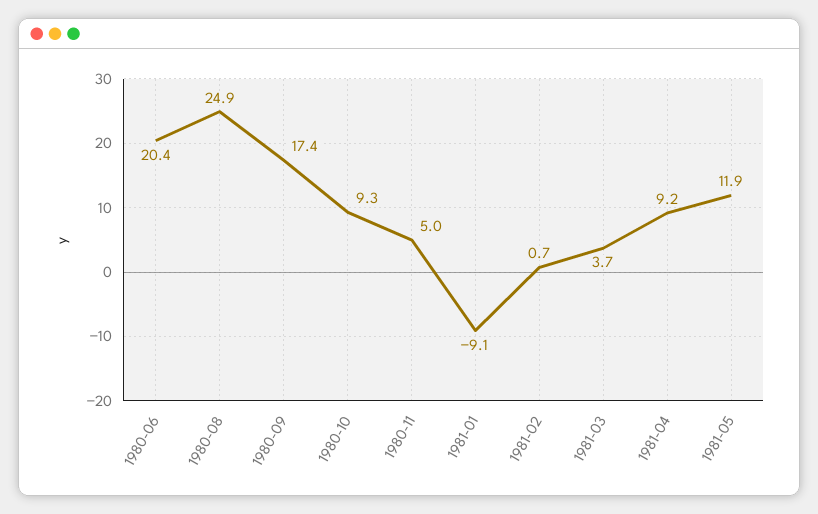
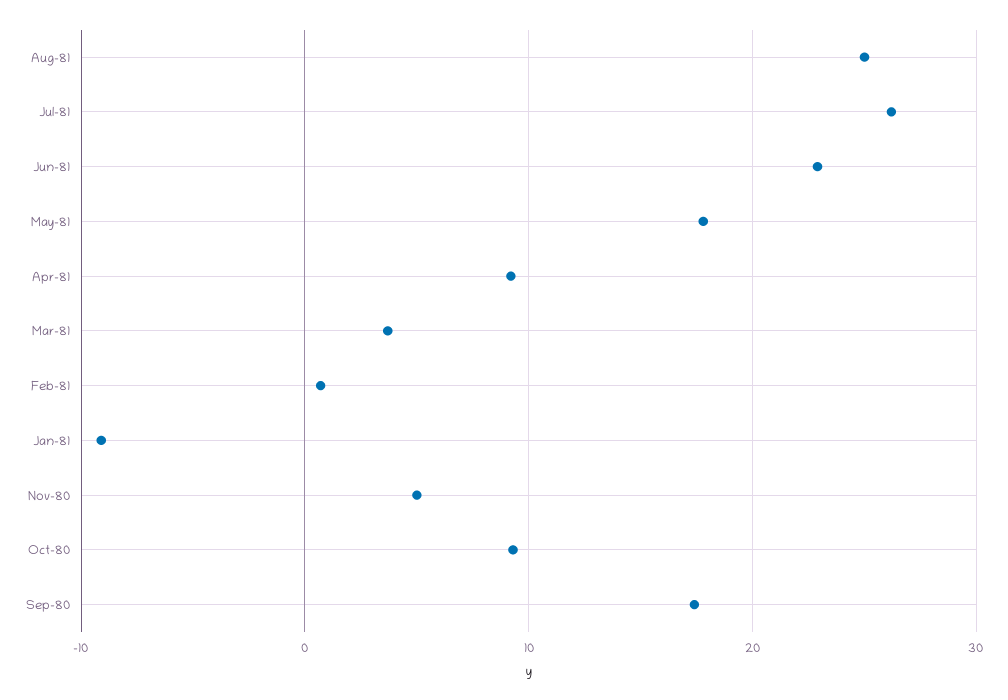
1980-06: 20.4 -> none
1980-08: 24.9 -> none
1981-05: 11.9 -> 18
Aug-81: none -> 25
Jul-81: none -> 26
Jun-81: none -> 23

